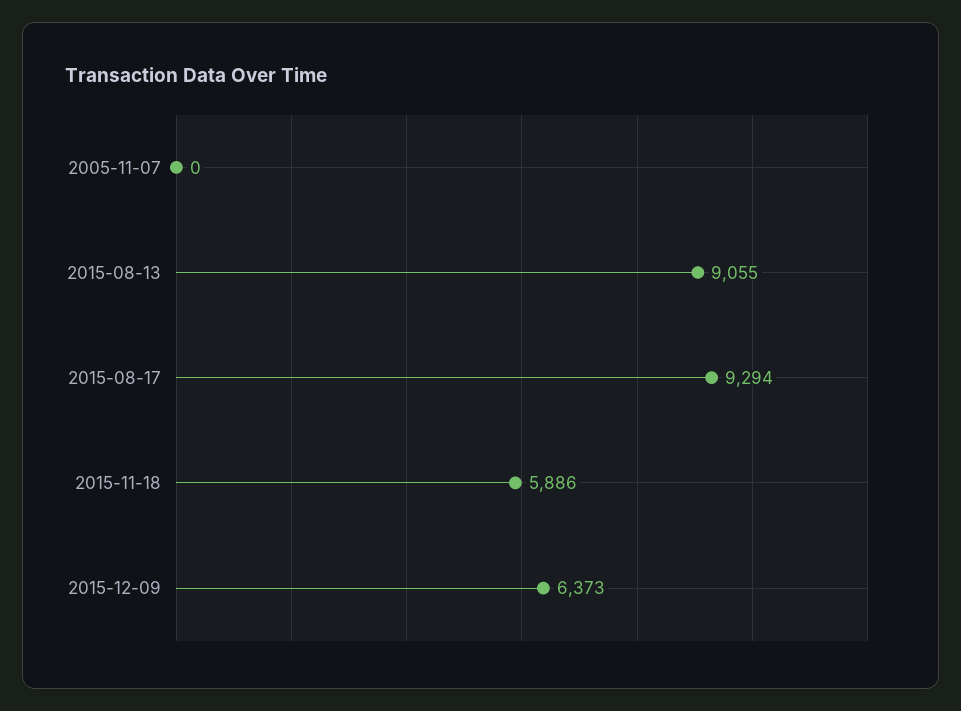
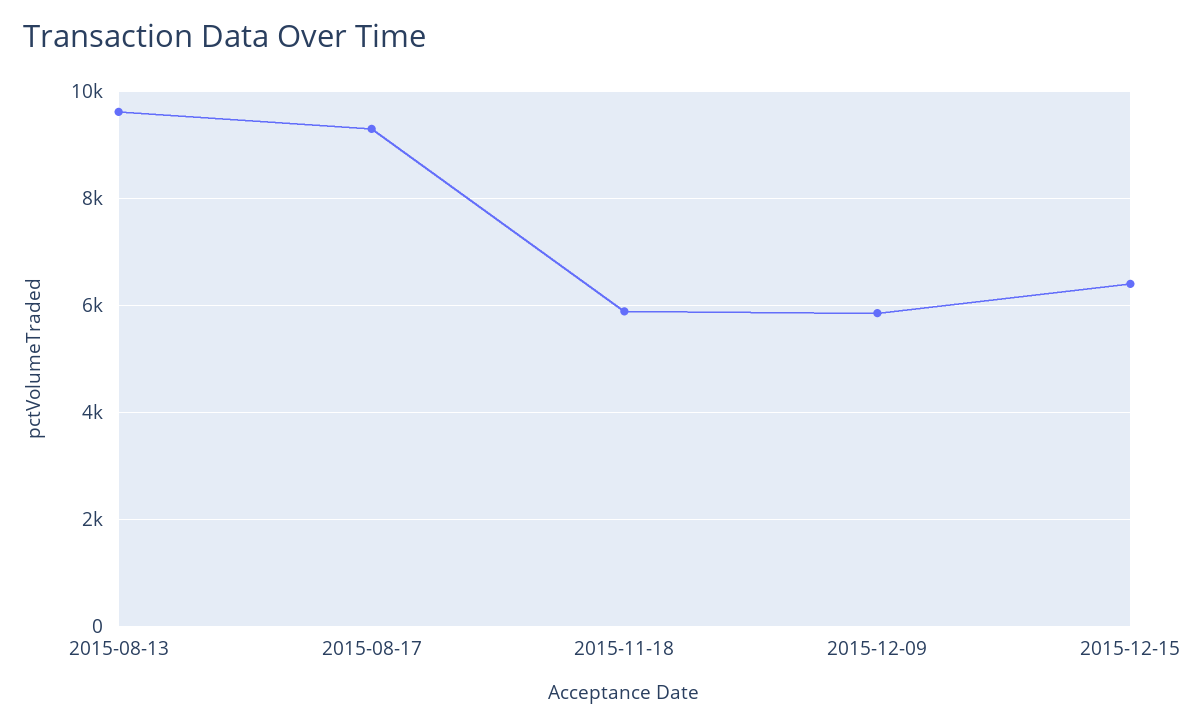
2005-11-07: 0 -> none
2015-08-13: 9055 -> 9600
2015-12-09: 6373 -> 5800
2015-12-15: none -> 6400

